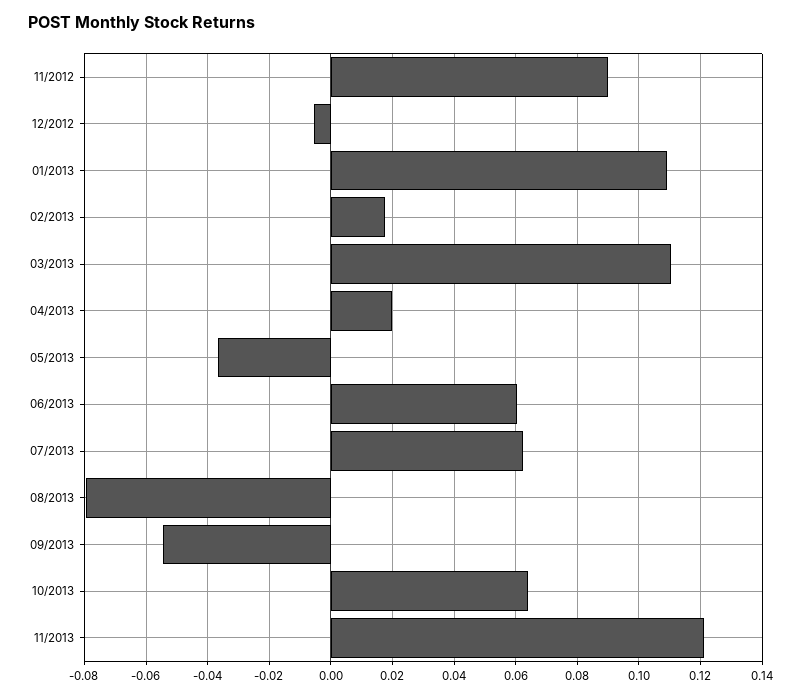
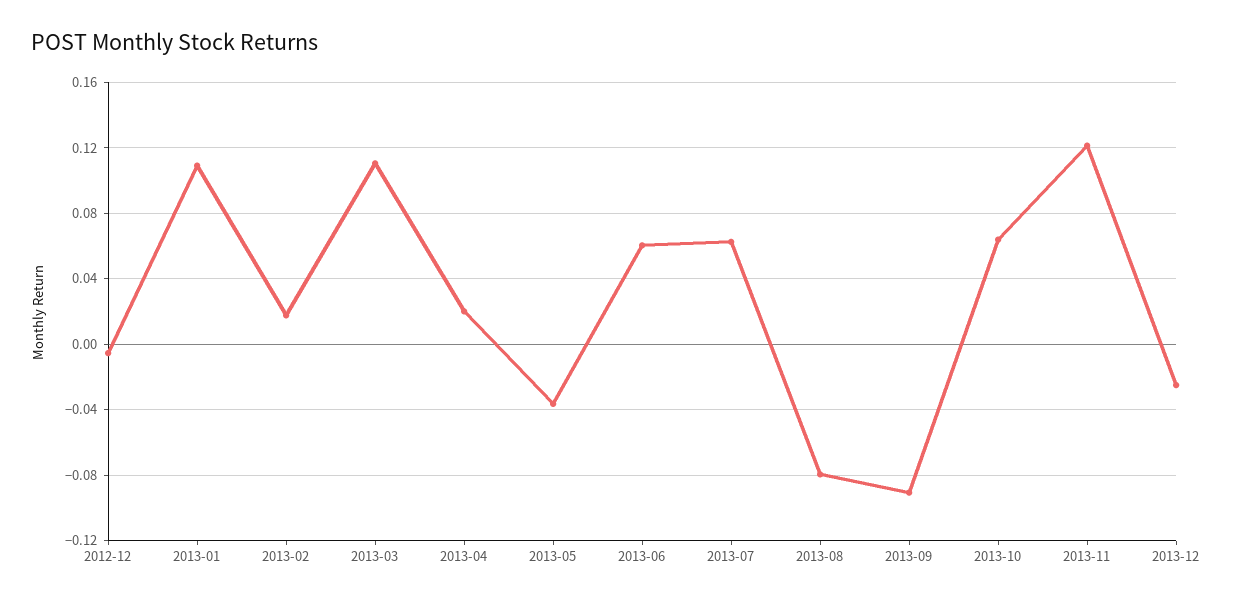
11/2012: 0.09 -> none
09/2013: -0.054 -> -0.09
2013-12: none -> -0.025

